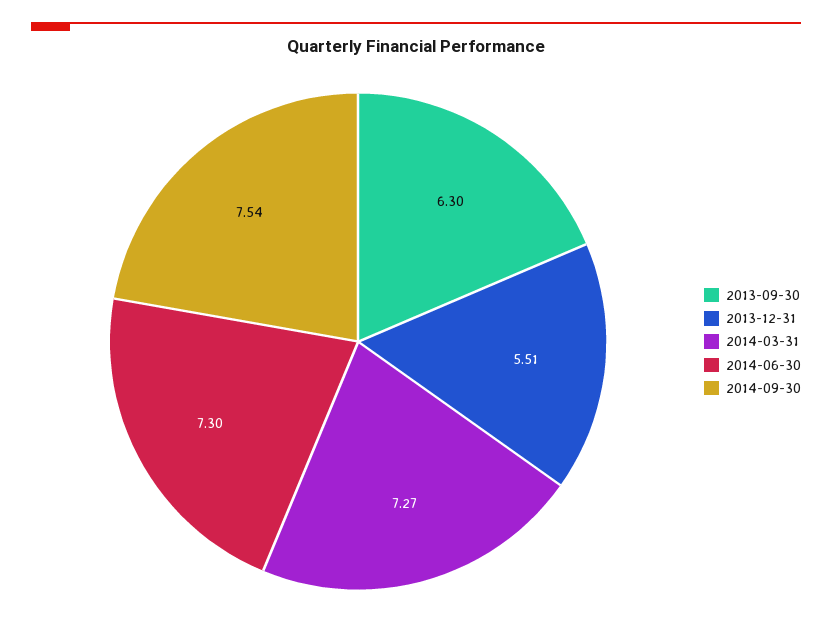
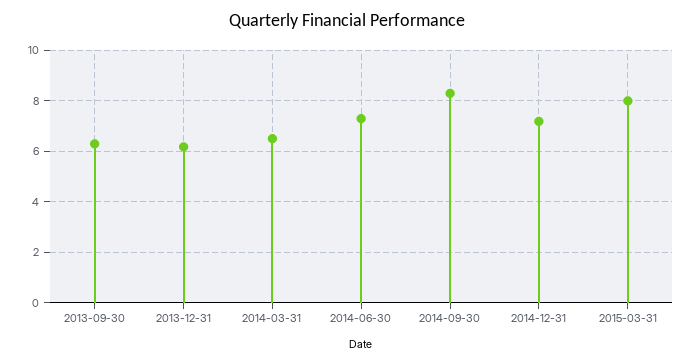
2013-12-31: 5.51 -> 6.25
2014-03-31: 7.27 -> 6.5
2014-09-30: 7.54 -> 8.25
2014-12-31: none -> 7.25
2015-03-31: none -> 8

